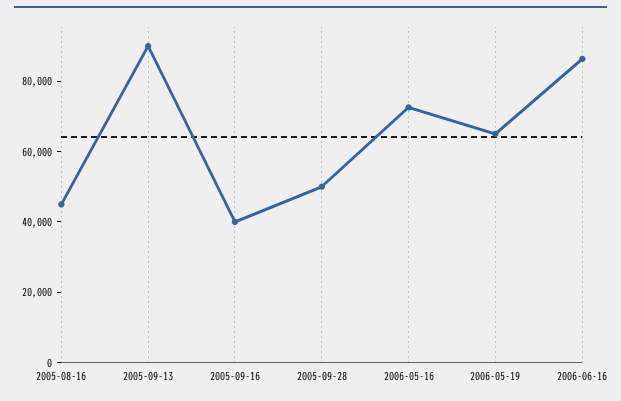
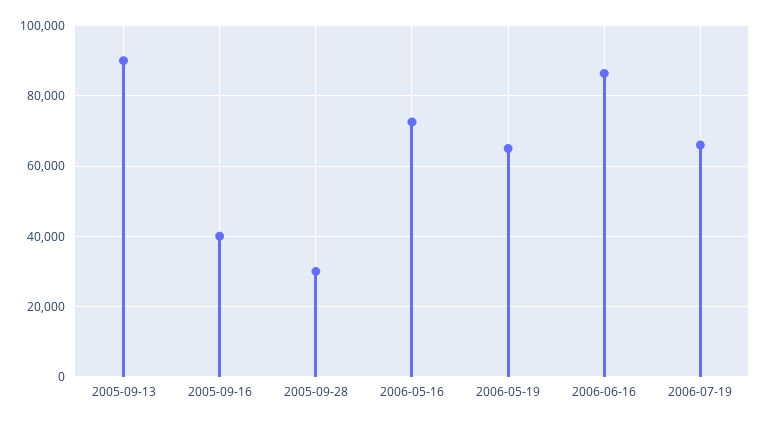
2005-08-16: 45000 -> none
2005-09-28: 50000 -> 30000
2006-07-19: none -> 66000

